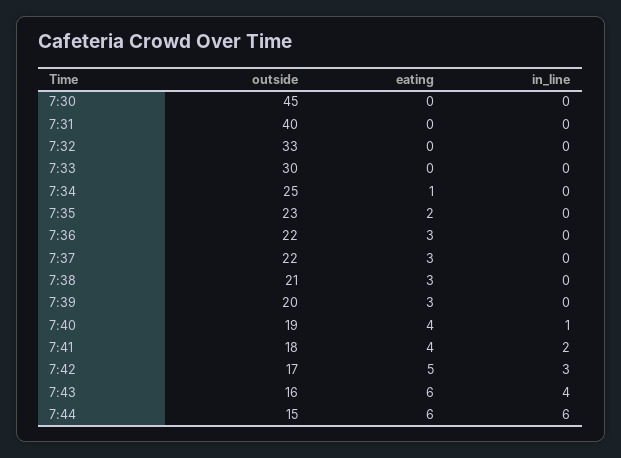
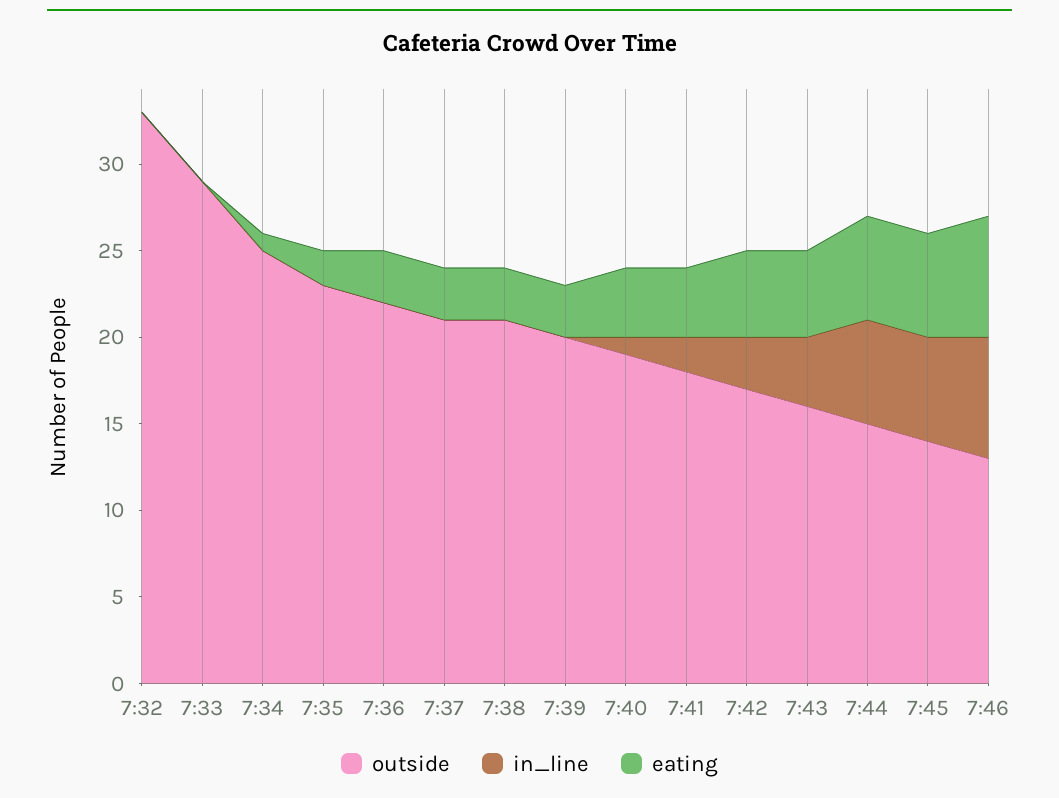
outside, 7:30: 45 -> none
eating, 7:30: 0 -> none
in_line, 7:30: 0 -> none
outside, 7:31: 40 -> none
eating, 7:31: 0 -> none
in_line, 7:31: 0 -> none
outside, 7:33: 30 -> 29
outside, 7:37: 22 -> 21
eating, 7:43: 6 -> 5
outside, 7:45: none -> 14
in_line, 7:45: none -> 6
eating, 7:45: none -> 6
outside, 7:46: none -> 13
in_line, 7:46: none -> 7
eating, 7:46: none -> 7

